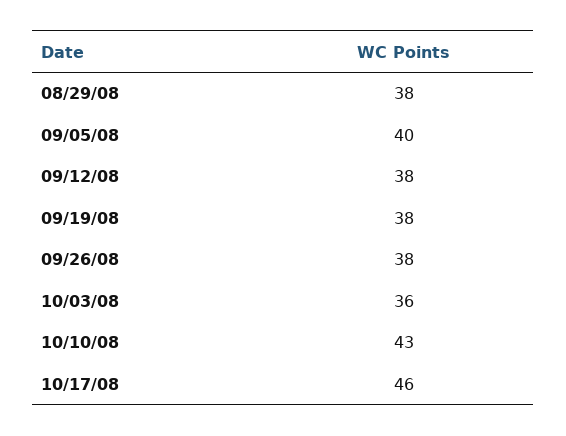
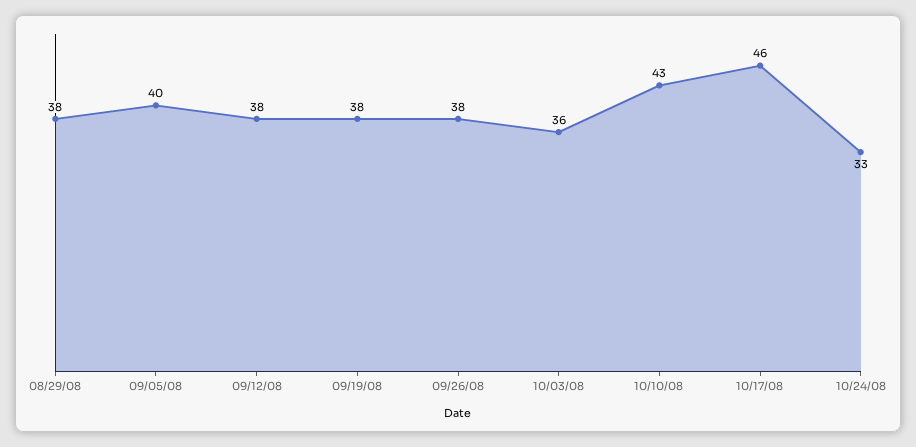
10/24/08: none -> 33

